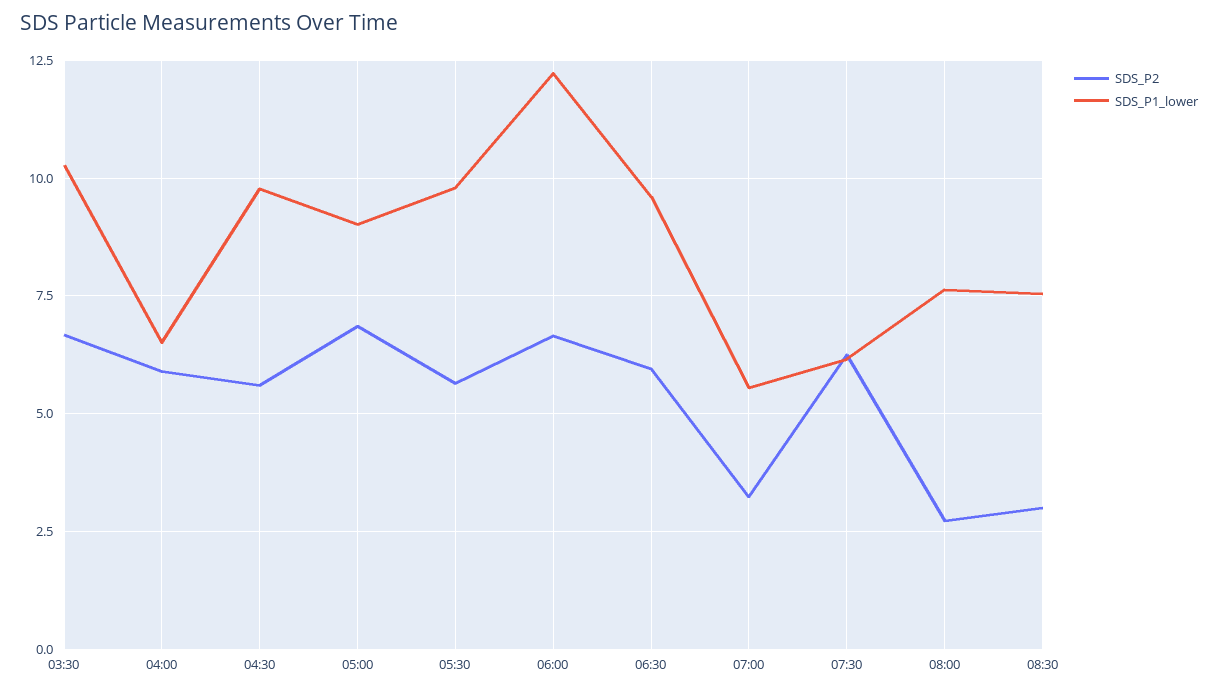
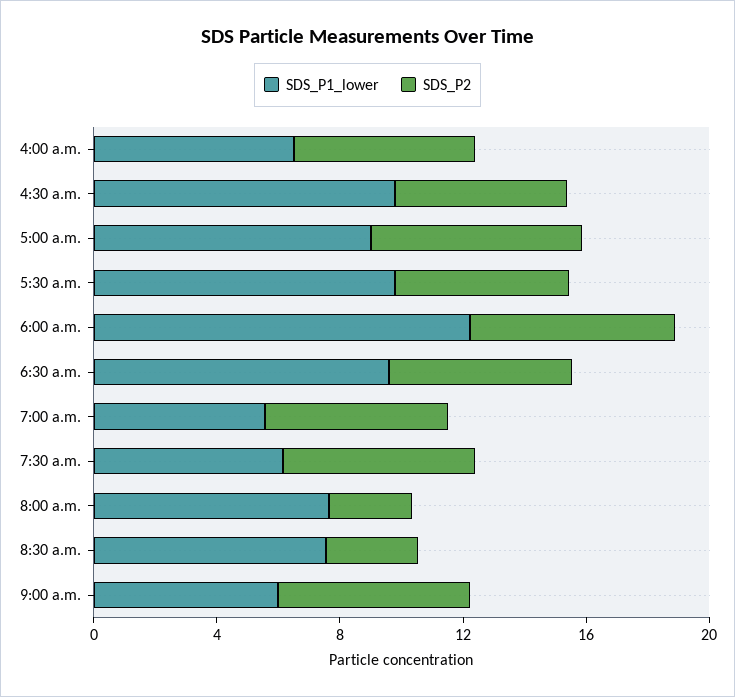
SDS_P2, 03:30: 6.75 -> none
SDS_P1_lower, 03:30: 10.25 -> none
SDS_P2, 07:00: 3.25 -> 6
SDS_P1_lower, 9:00 a.m.: none -> 6
SDS_P2, 9:00 a.m.: none -> 6

